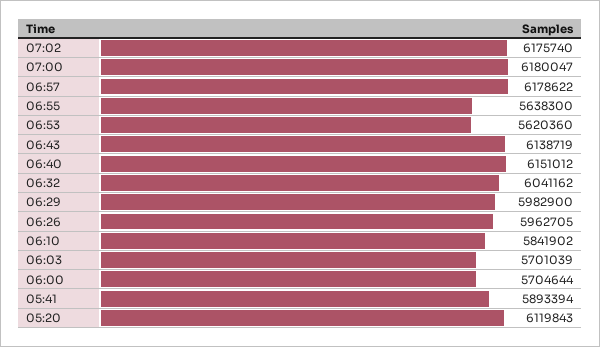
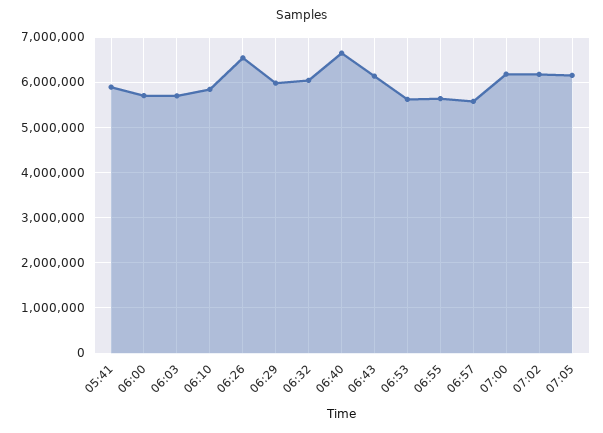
06:57: 6178622 -> 5600000
06:40: 6151012 -> 6600000
06:26: 5962705 -> 6600000
05:20: 6119843 -> none
07:05: none -> 6200000

